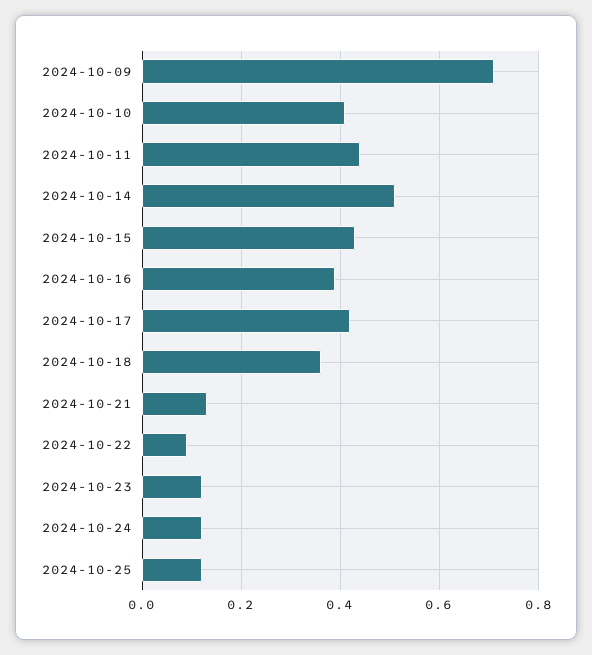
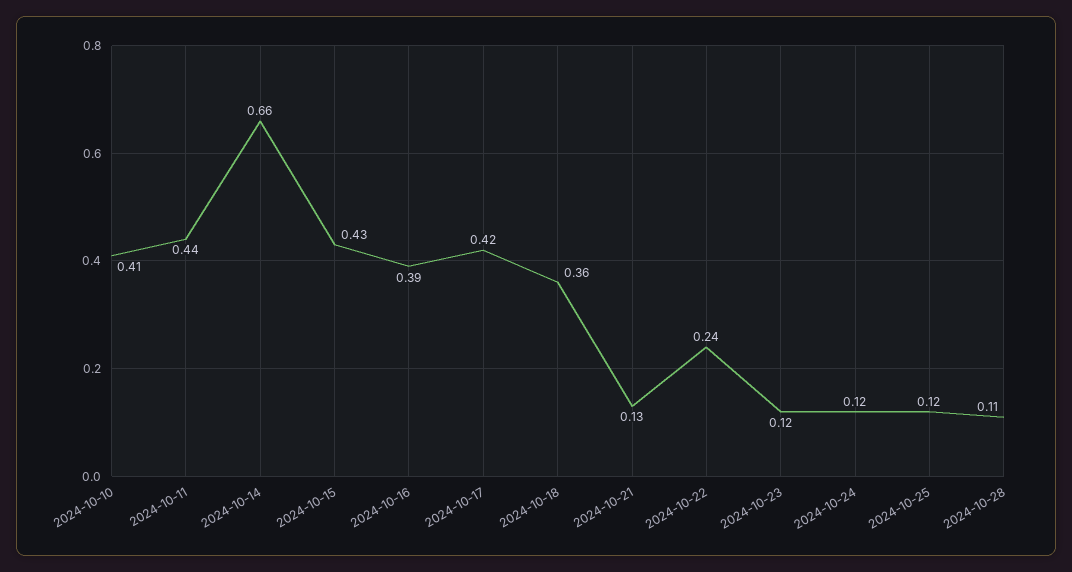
2024-10-09: 0.7 -> none
2024-10-14: 0.5 -> 0.66
2024-10-22: 0.1 -> 0.24
2024-10-28: none -> 0.11

